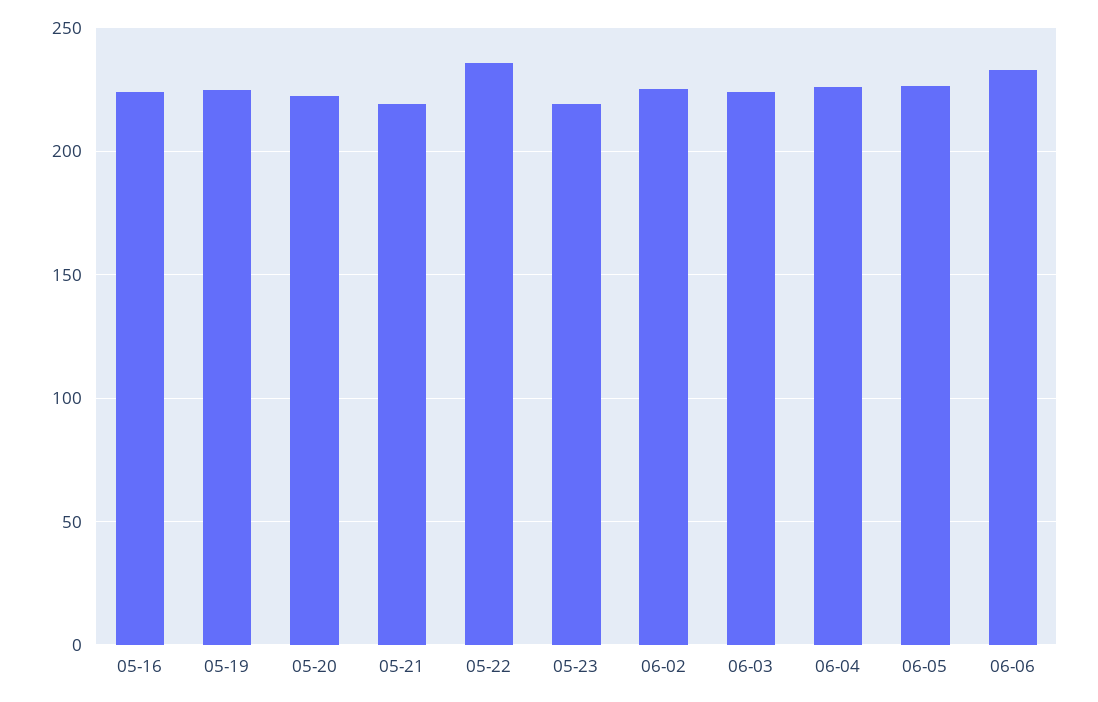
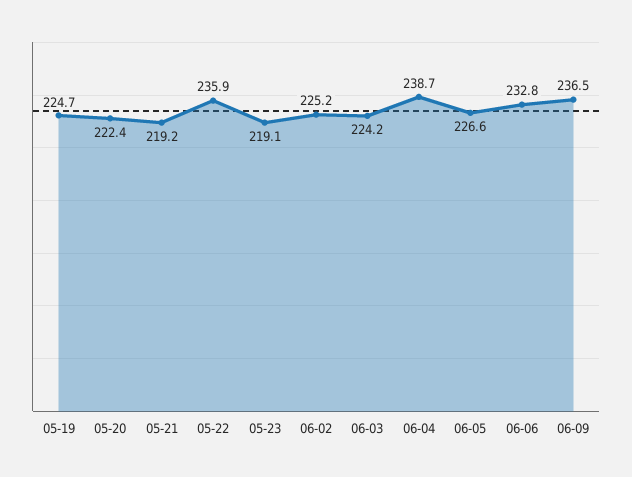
05-16: 225 -> none
06-04: 225 -> 238.7
06-09: none -> 236.5

